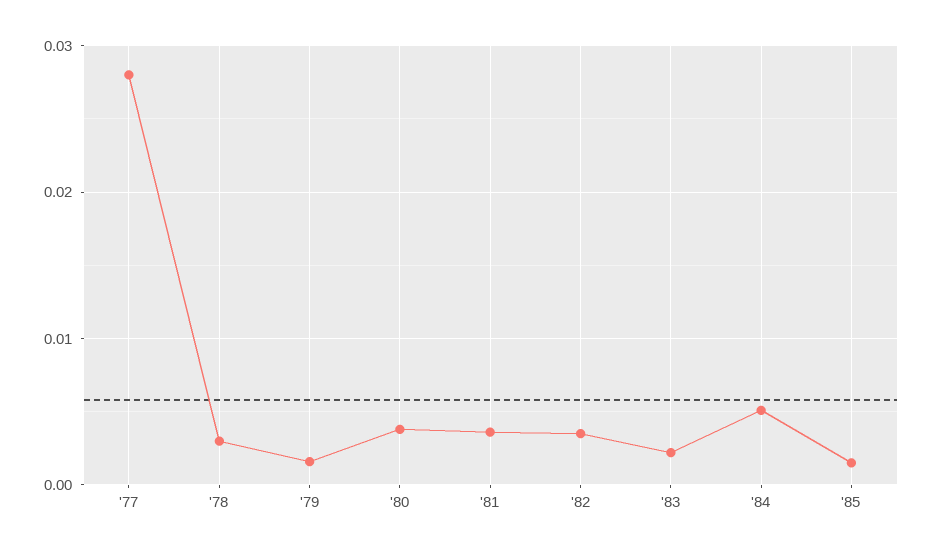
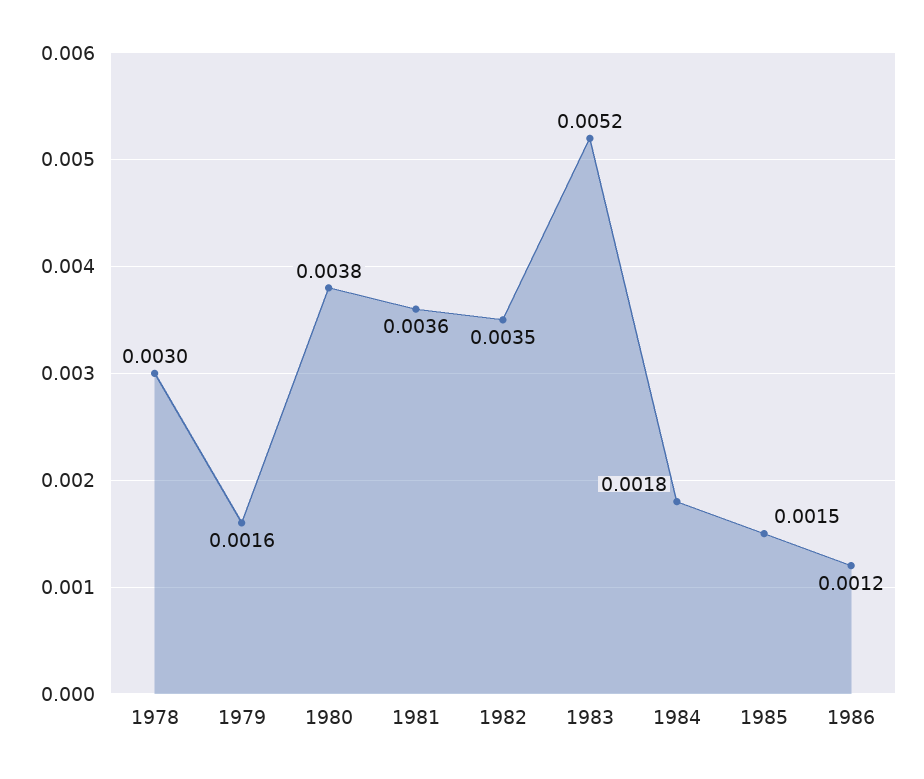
'77: 0.028 -> none
'83: 0.002 -> 0.0052
'84: 0.005 -> 0.0018
1986: none -> 0.0012

